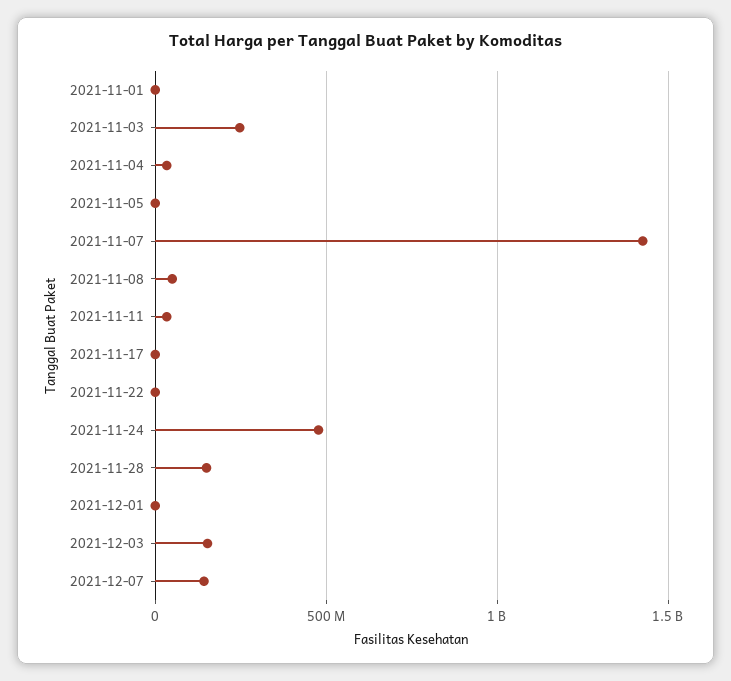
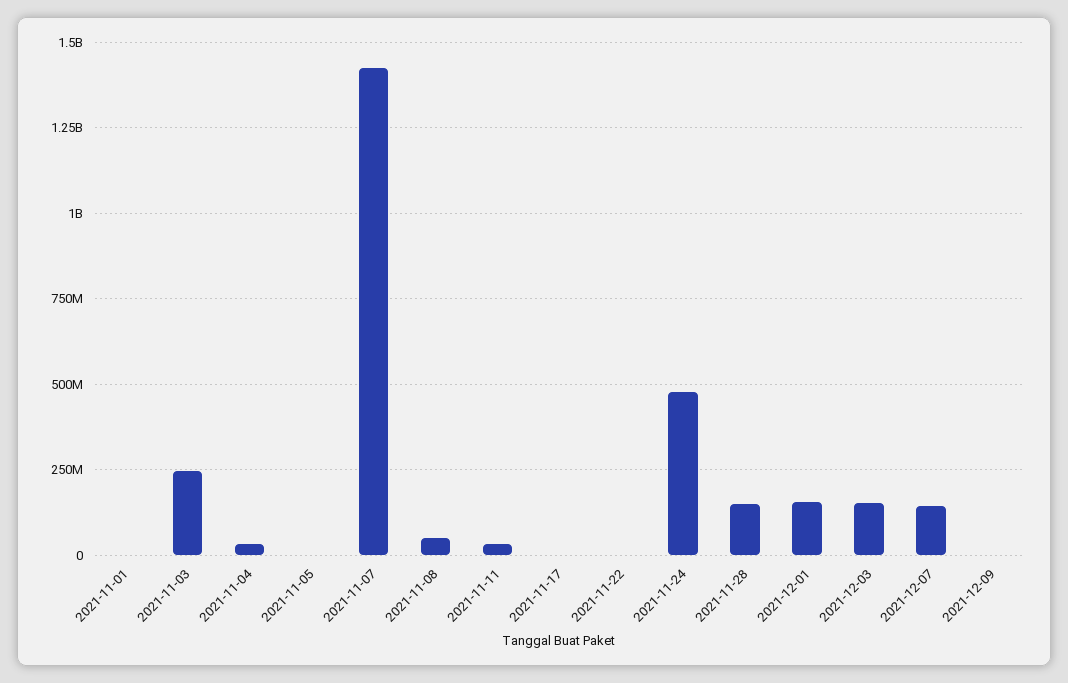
2021-12-01: 0 -> 150000000
2021-12-09: none -> 0

